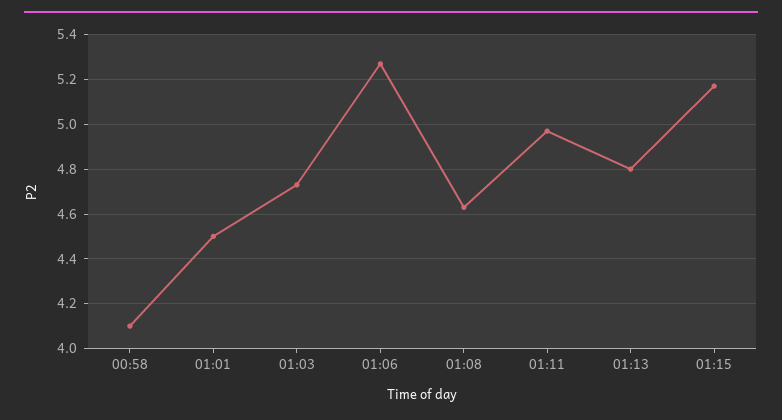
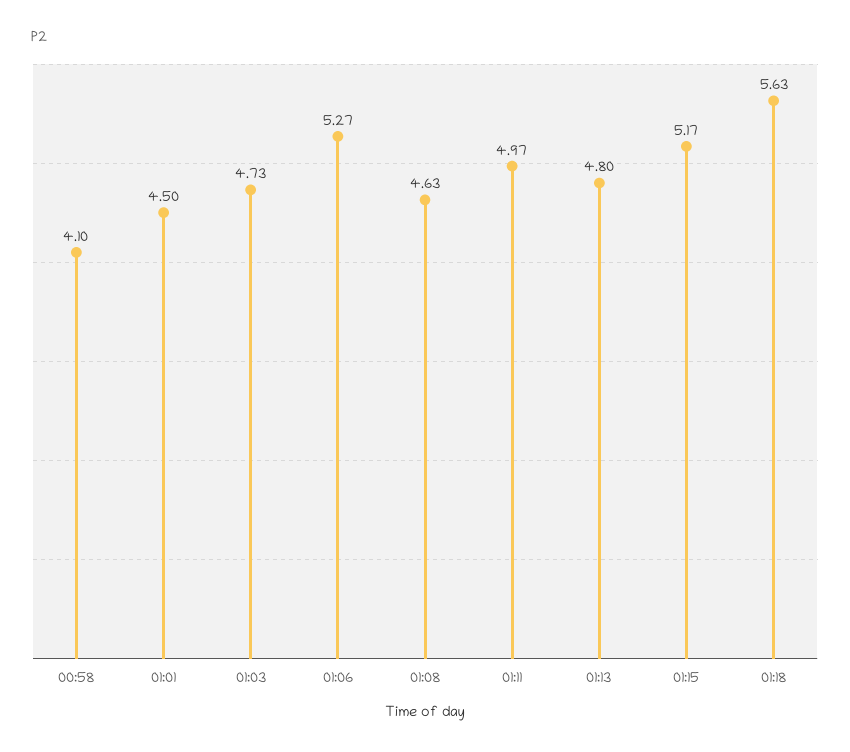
01:18: none -> 5.63

